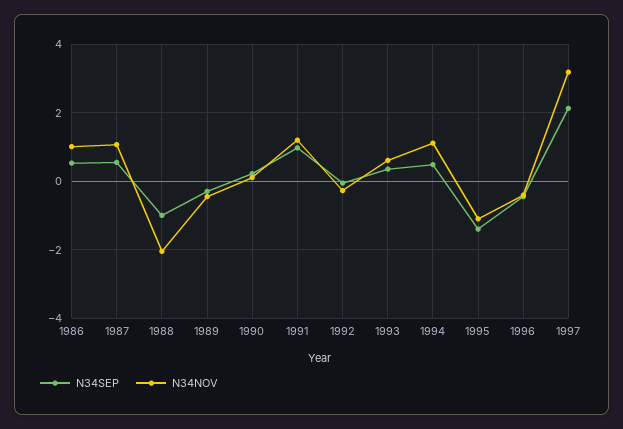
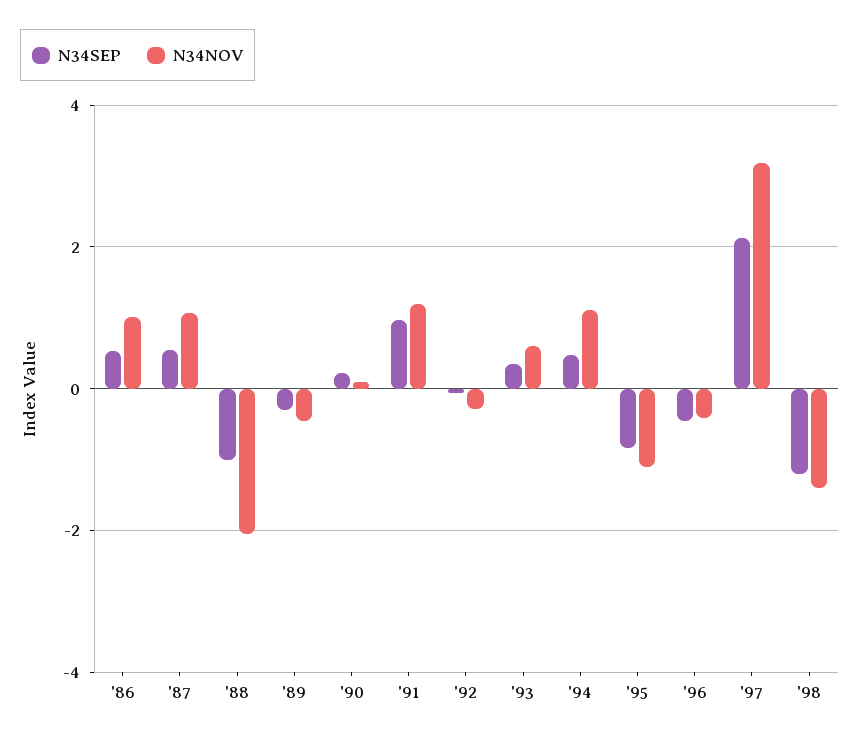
N34SEP, 1995: -1.4 -> -0.8
N34SEP, '98: none -> -1.2
N34NOV, '98: none -> -1.4

